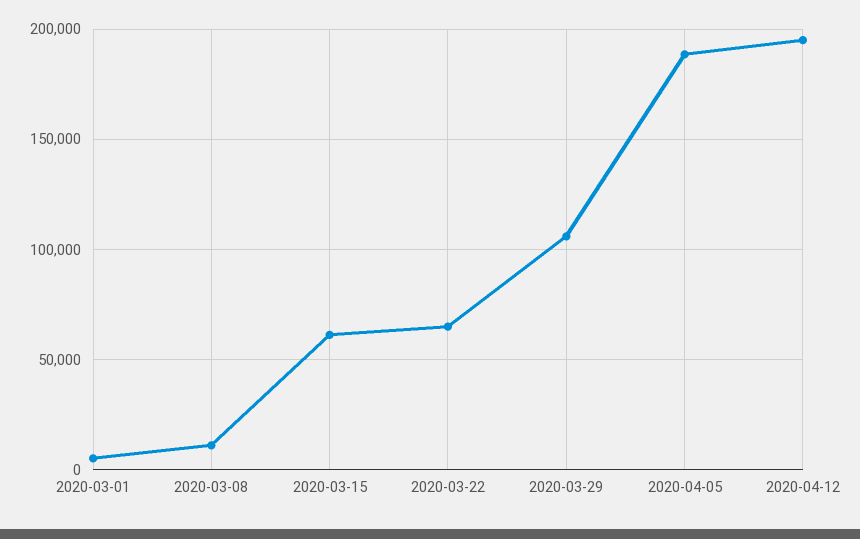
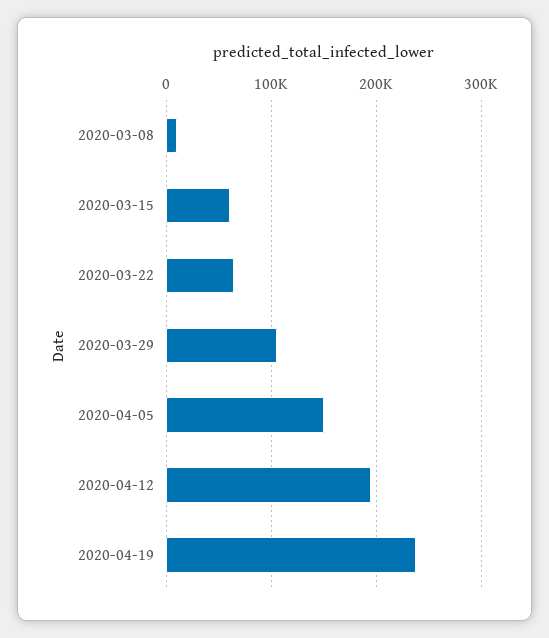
2020-03-01: 5000 -> none
2020-04-05: 190000 -> 150000
2020-04-19: none -> 240000

